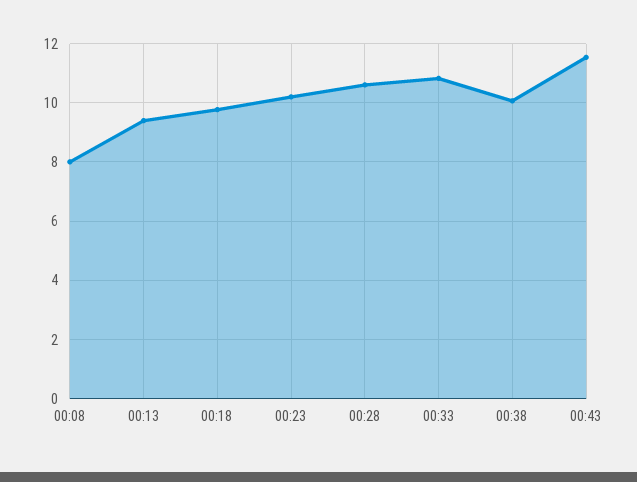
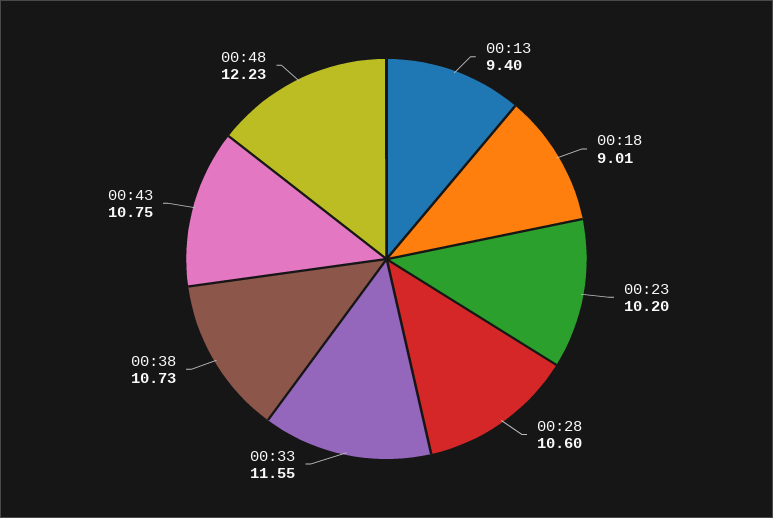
00:08: 8 -> none
00:18: 9.75 -> 9.01
00:33: 10.75 -> 11.55
00:38: 10 -> 10.73
00:43: 11.5 -> 10.75
00:48: none -> 12.23

